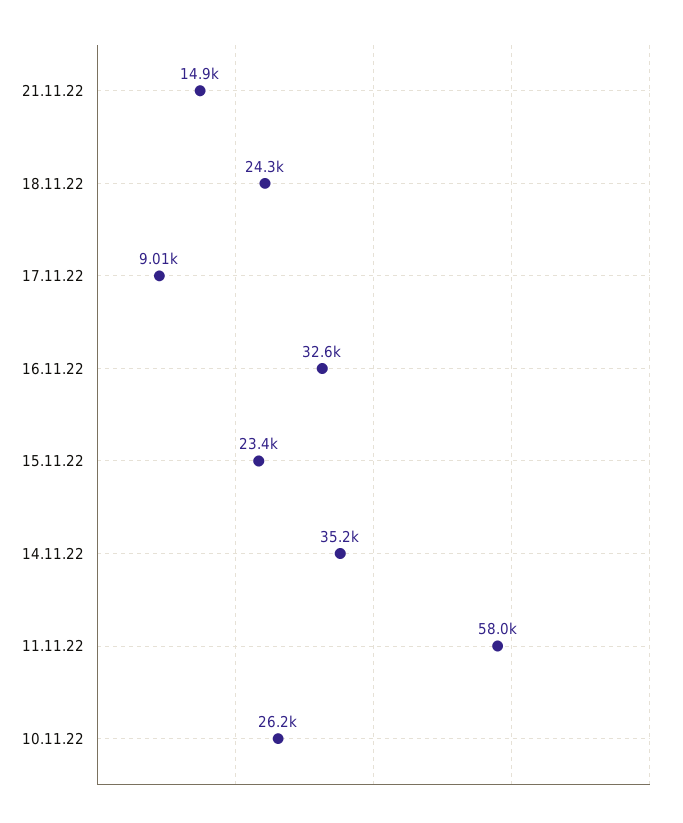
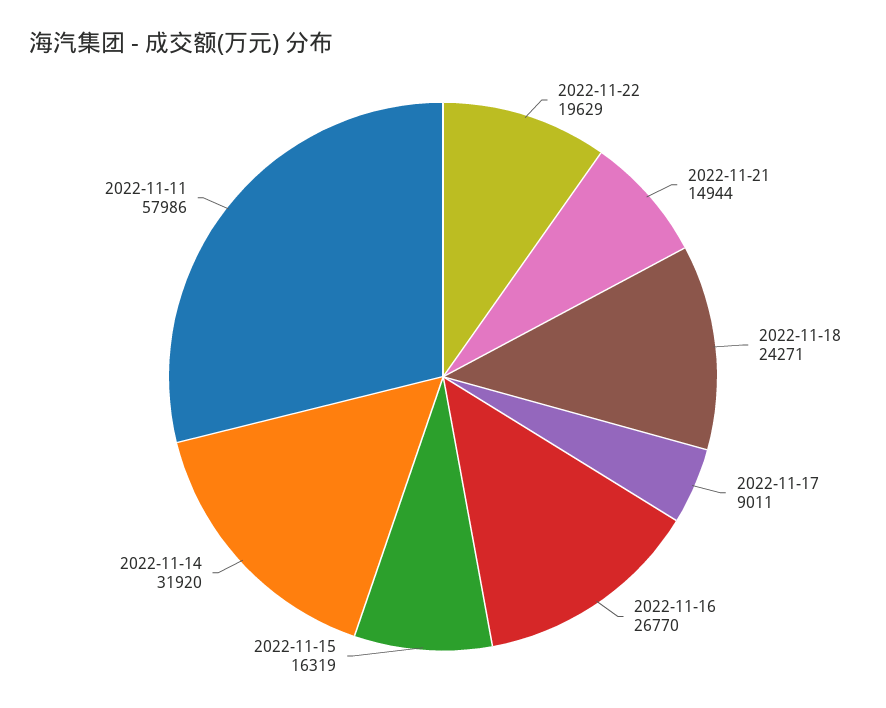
16.11.22: 32600 -> 26770
15.11.22: 23400 -> 16319
14.11.22: 35200 -> 31920
10.11.22: 26200 -> none
2022-11-22: none -> 19629

